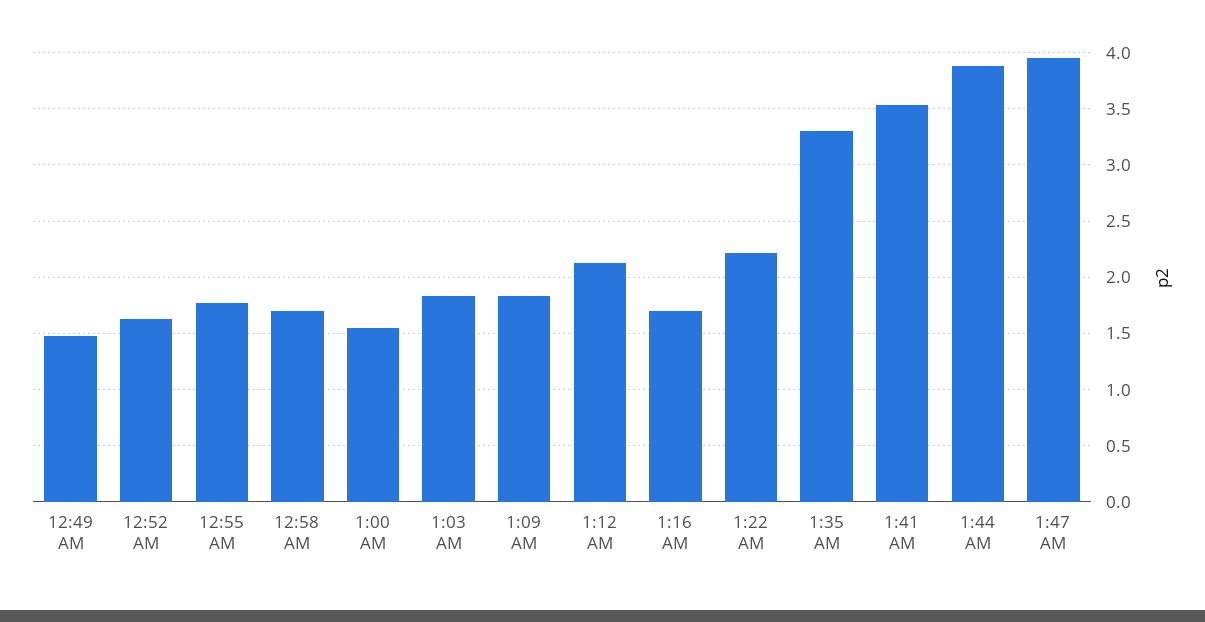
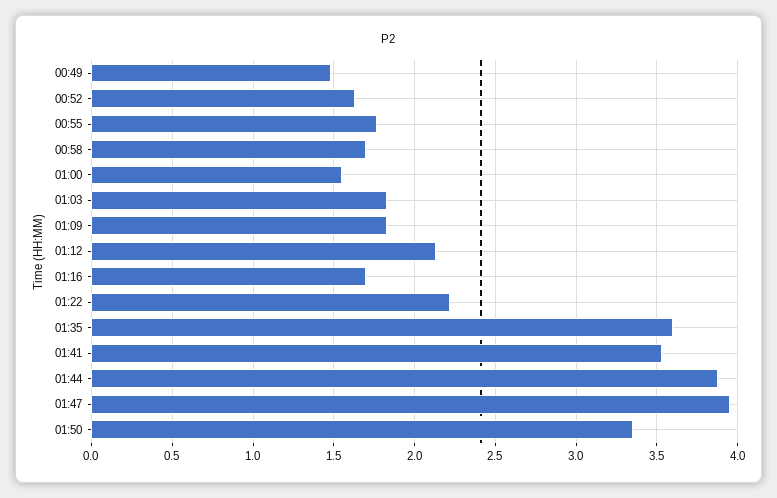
1:35 AM: 3.3 -> 3.6
01:50: none -> 3.35

